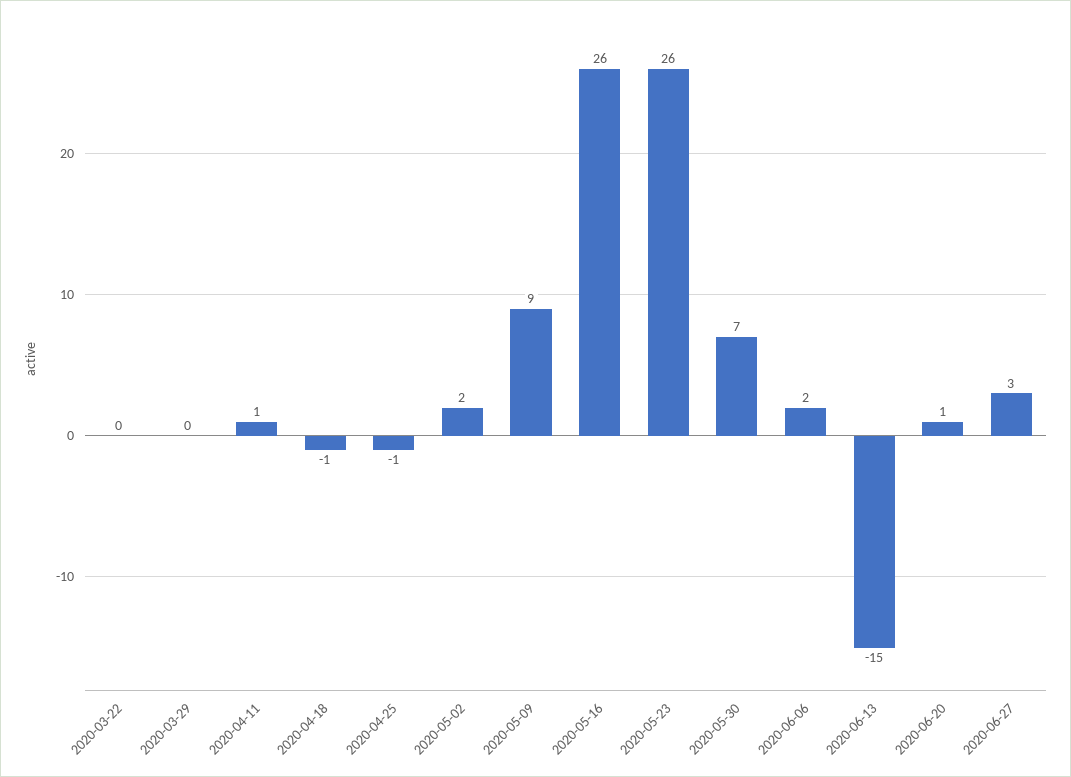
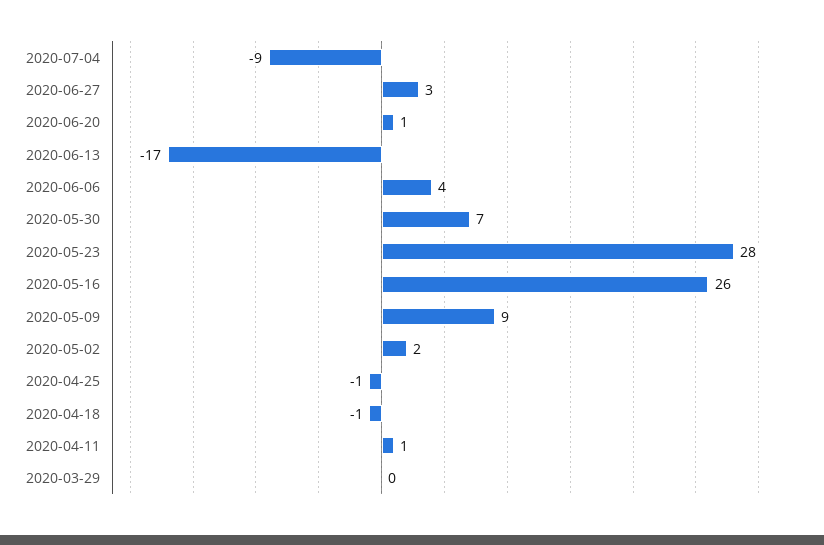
2020-03-22: 0 -> none
2020-05-23: 26 -> 28
2020-06-06: 2 -> 4
2020-06-13: -15 -> -17
2020-07-04: none -> -9

